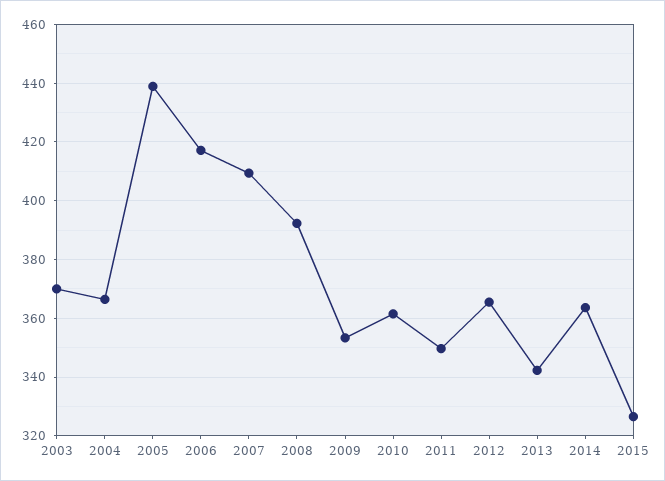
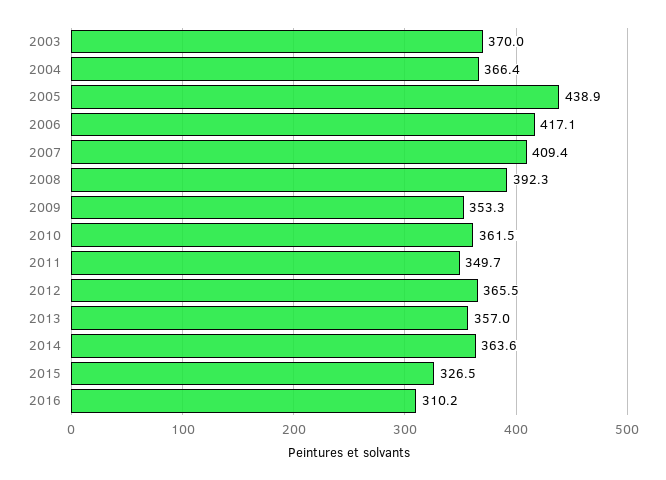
2013: 342.5 -> 357
2016: none -> 310.2

